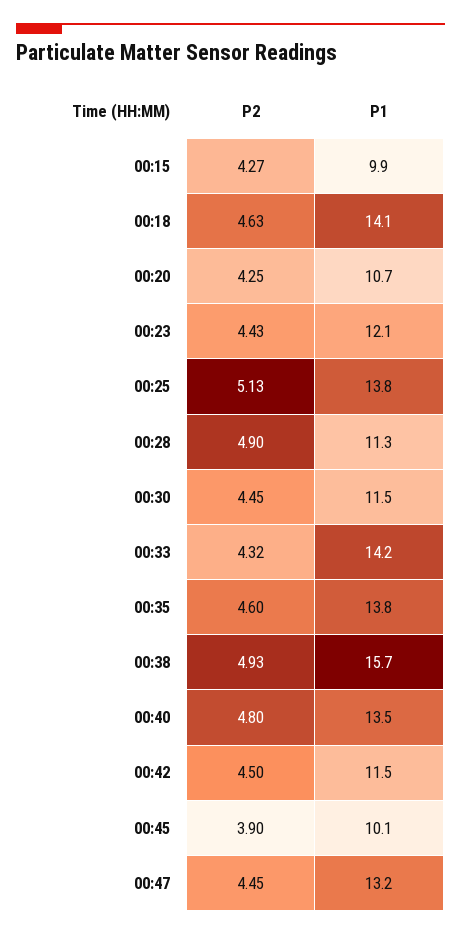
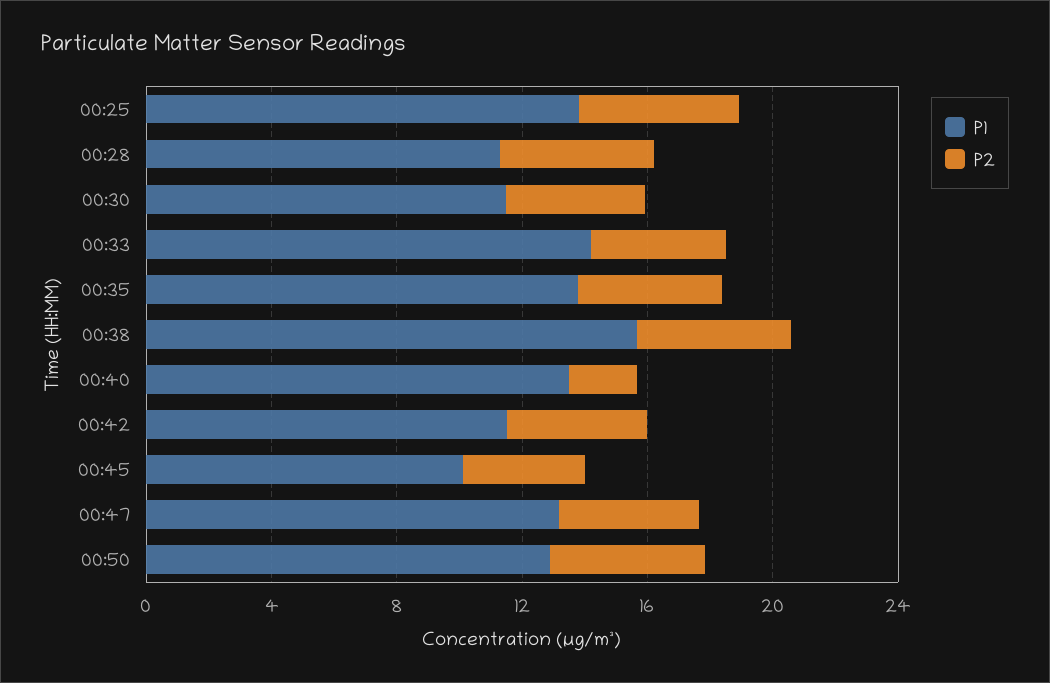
P2, 00:15: 4.27 -> none
P1, 00:15: 9.9 -> none
P2, 00:18: 4.63 -> none
P1, 00:18: 14.1 -> none
P2, 00:20: 4.25 -> none
P1, 00:20: 10.7 -> none
P2, 00:23: 4.43 -> none
P1, 00:23: 12.1 -> none
P2, 00:40: 4.8 -> 2
P1, 00:50: none -> 13
P2, 00:50: none -> 5

